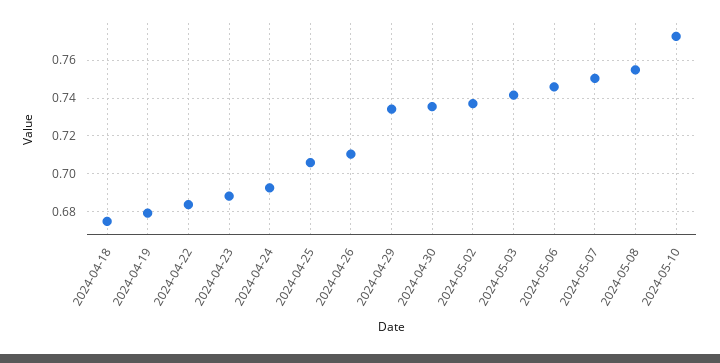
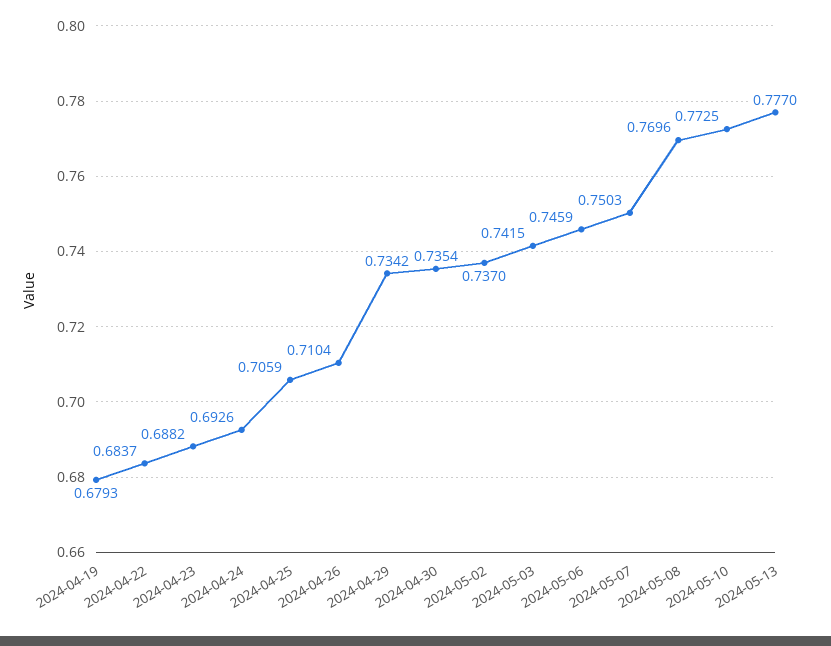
2024-04-18: 0.675 -> none
2024-05-08: 0.755 -> 0.7696
2024-05-13: none -> 0.777

